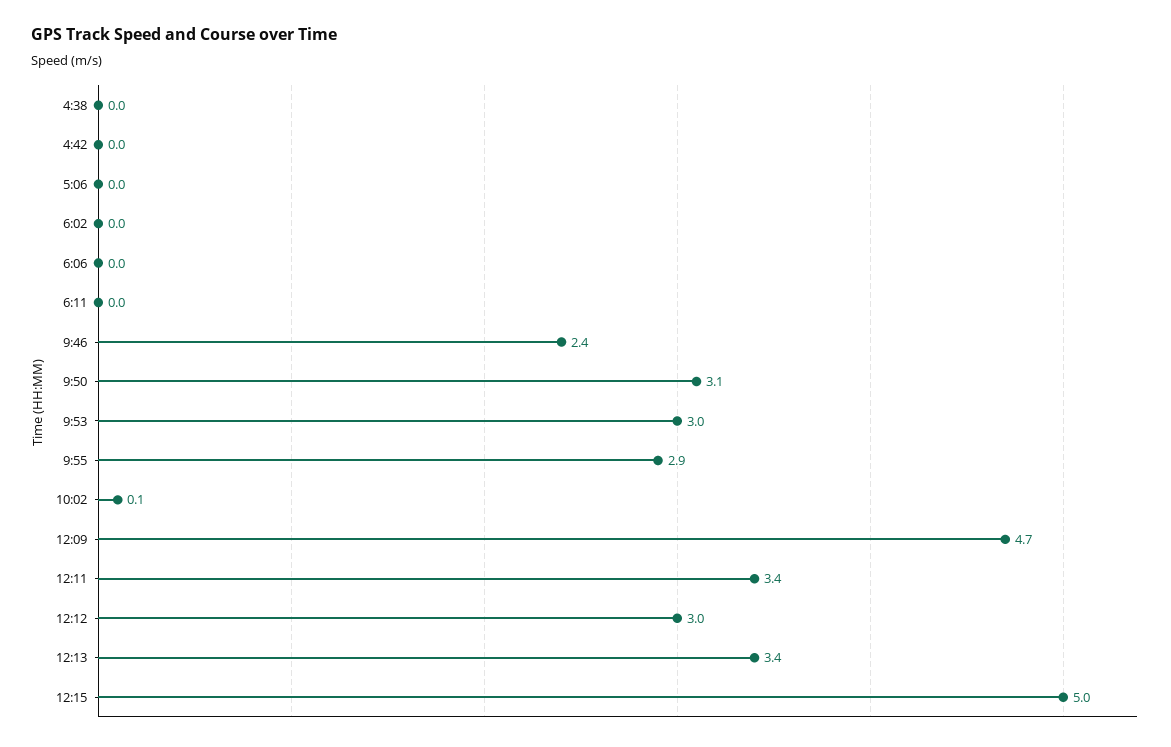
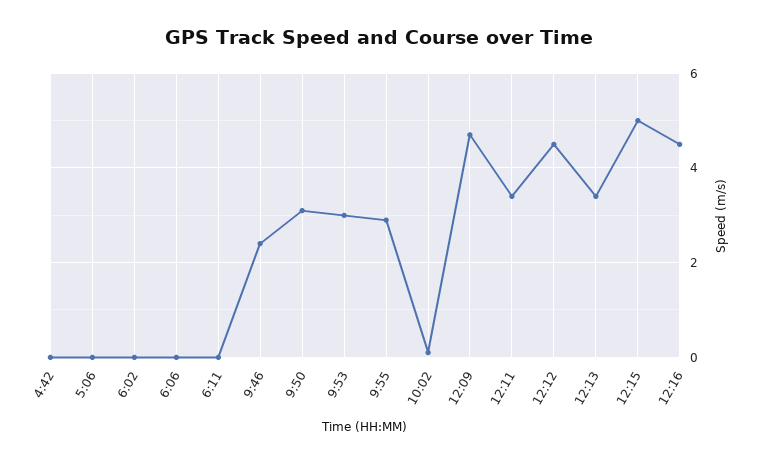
4:38: 0 -> none
12:12: 3 -> 4.5
12:16: none -> 4.5

